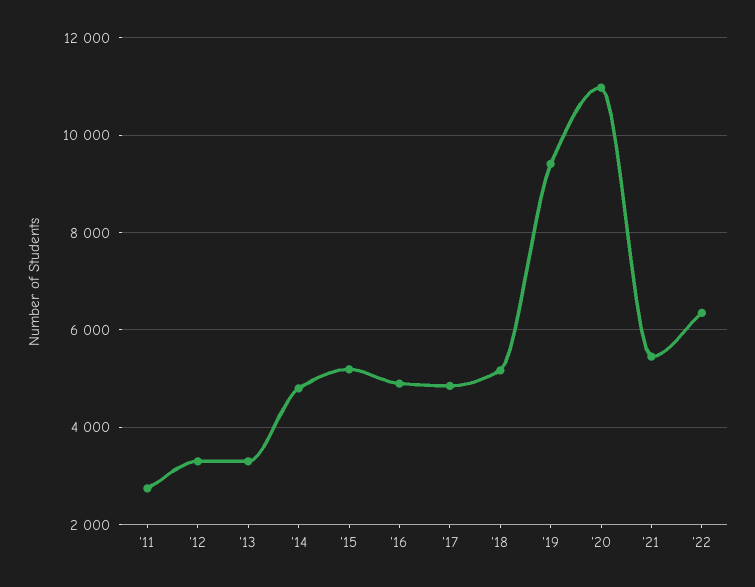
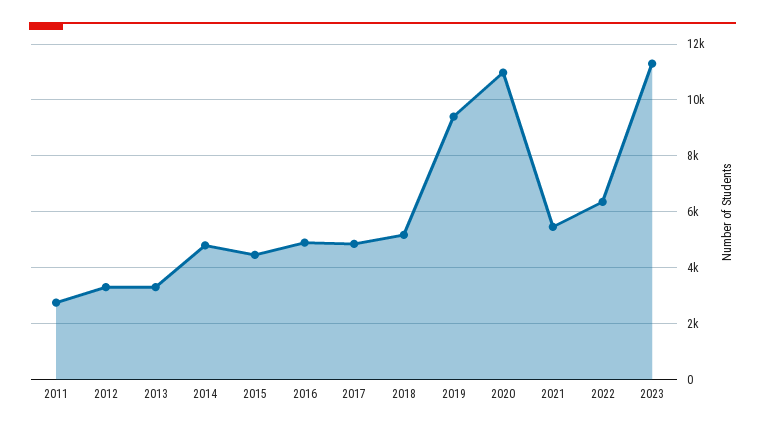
'15: 5200 -> 4500
2023: none -> 11250

